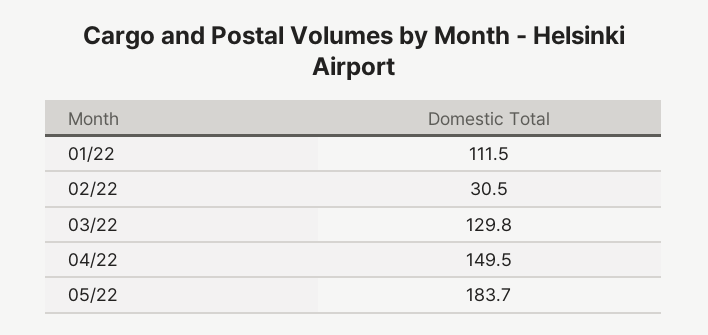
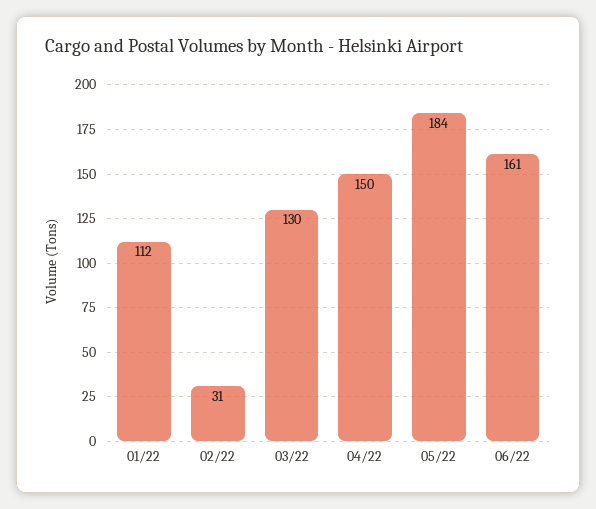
06/22: none -> 161

